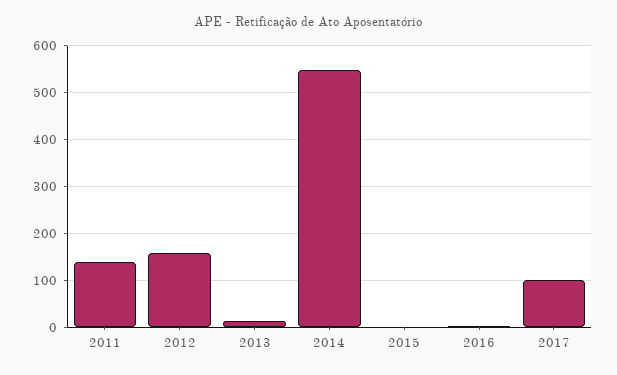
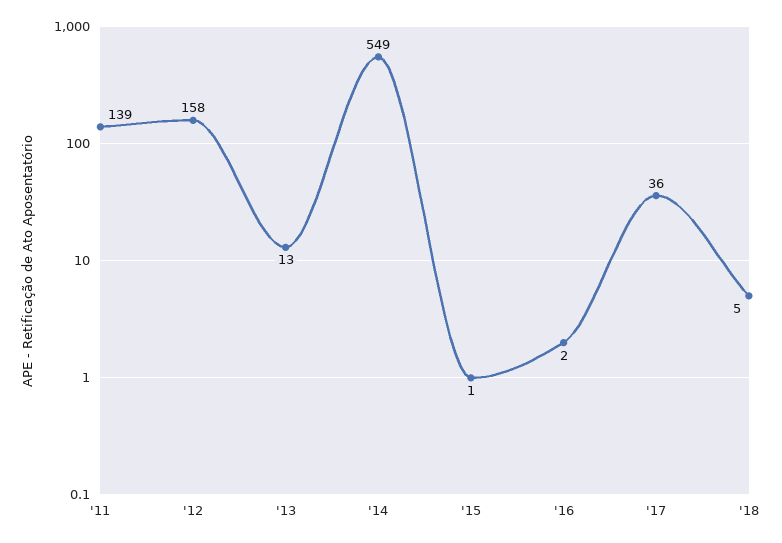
2017: 100 -> 36
'18: none -> 5

